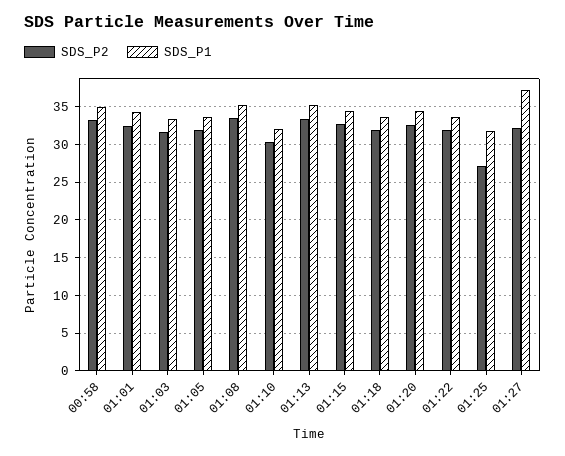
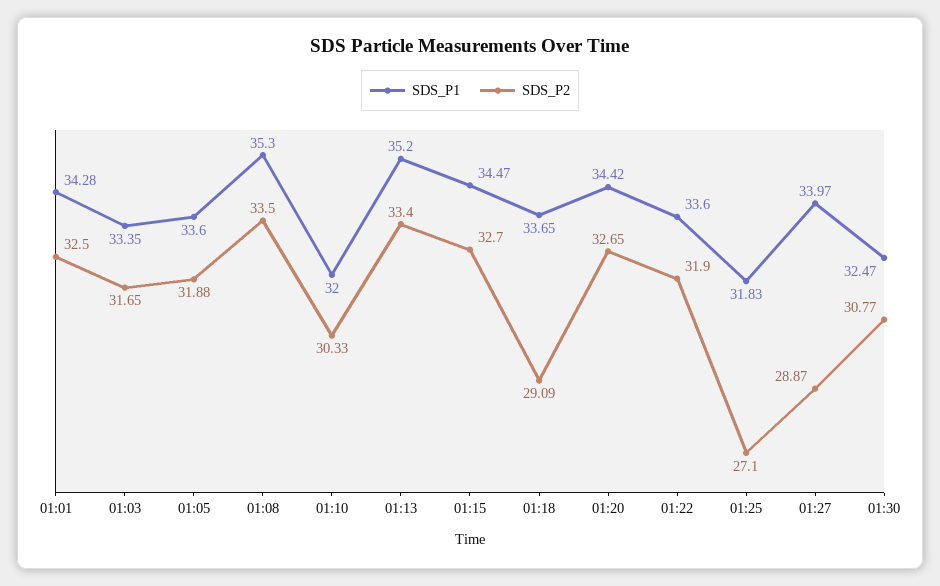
SDS_P2, 00:58: 33 -> none
SDS_P1, 00:58: 35 -> none
SDS_P2, 01:18: 32 -> 29.09
SDS_P2, 01:27: 32 -> 28.87
SDS_P1, 01:27: 37 -> 33.97
SDS_P1, 01:30: none -> 32.47
SDS_P2, 01:30: none -> 30.77

